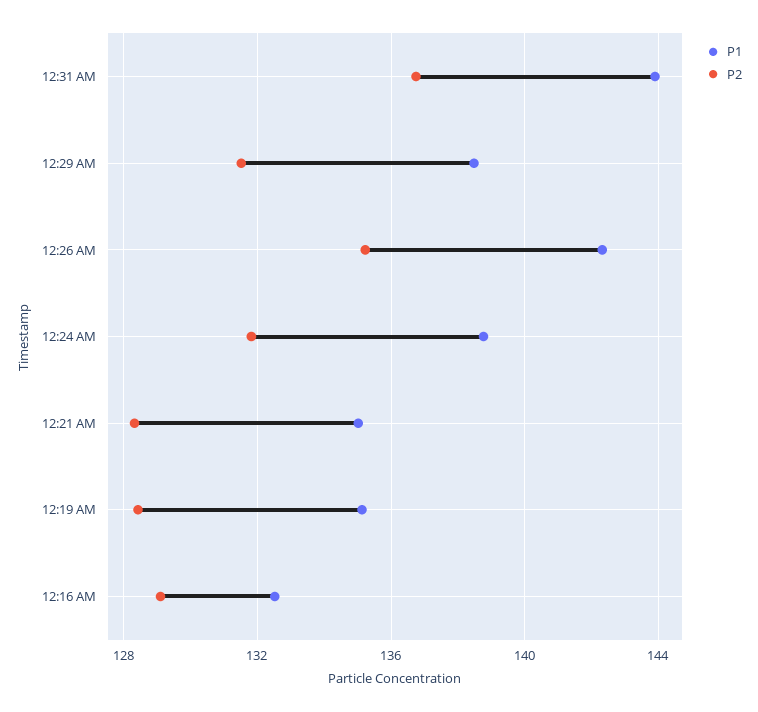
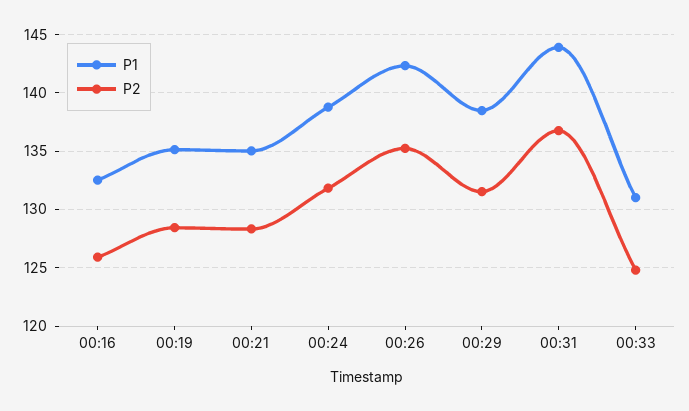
P2, 12:16 AM: 129 -> 126
P1, 00:33: none -> 131
P2, 00:33: none -> 125

